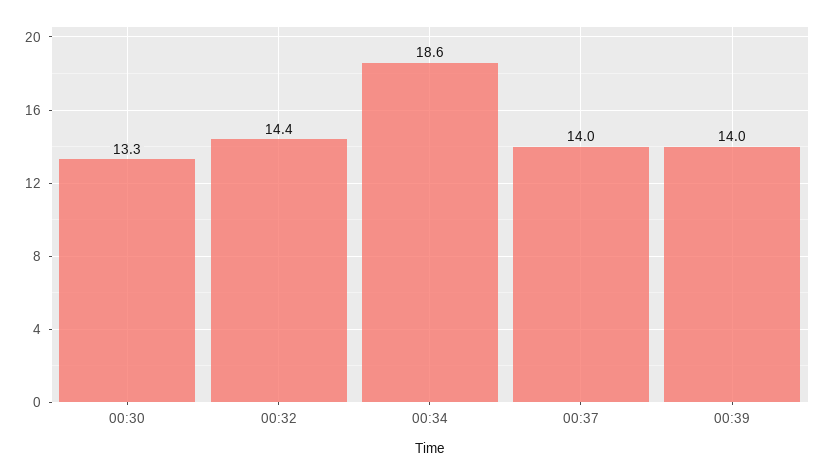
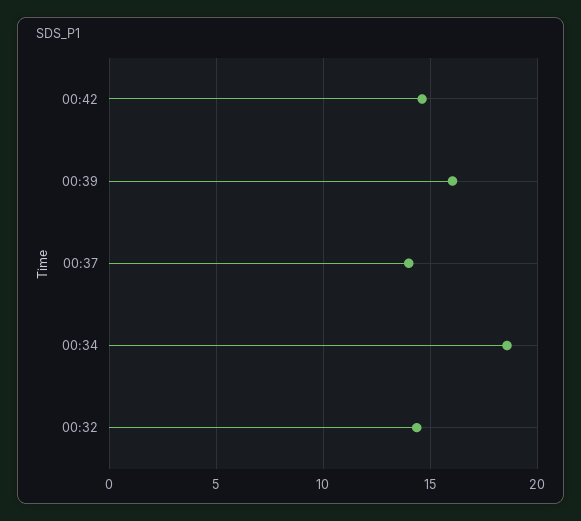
00:30: 13.3 -> none
00:39: 14 -> 16
00:42: none -> 14.5

